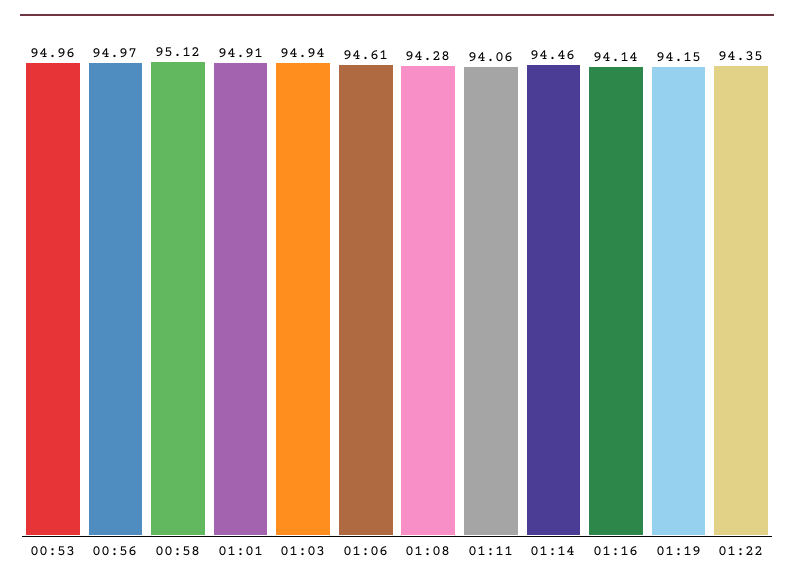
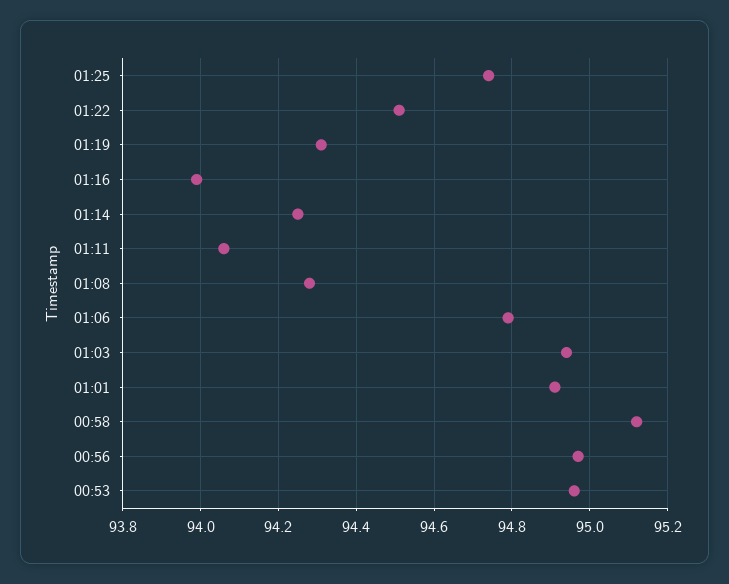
01:06: 94.61 -> 94.8
01:14: 94.46 -> 94.25
01:16: 94.14 -> 94
01:19: 94.15 -> 94.3
01:22: 94.35 -> 94.5
01:25: none -> 94.75

